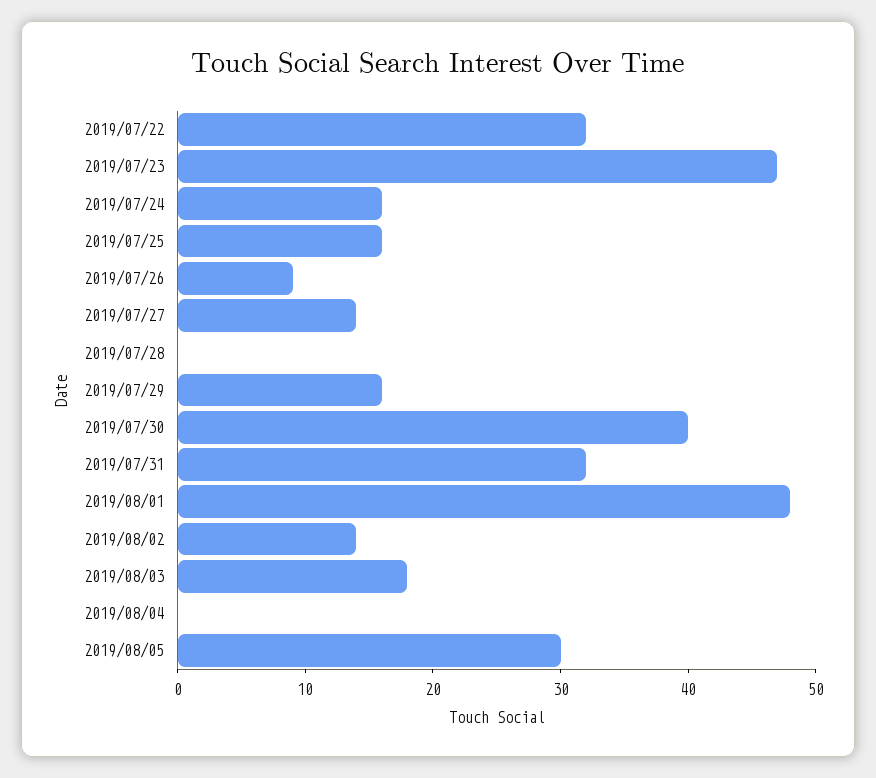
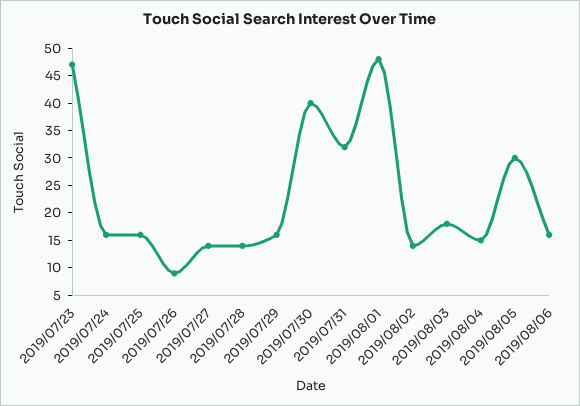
2019/07/22: 32 -> none
2019/07/28: 0 -> 15
2019/08/04: 0 -> 15
2019/08/06: none -> 15

